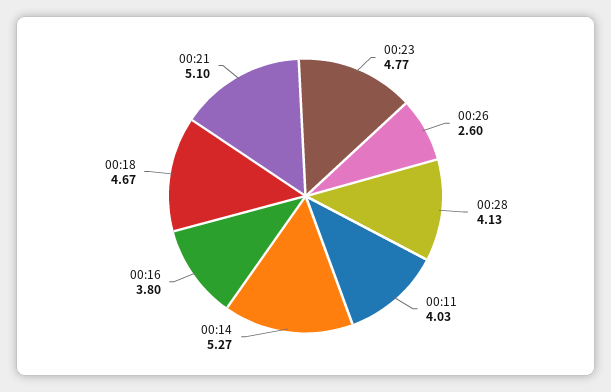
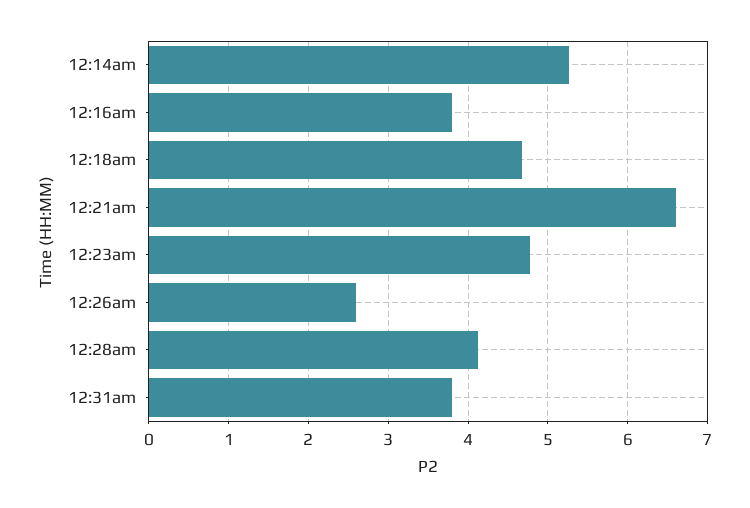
00:11: 4.03 -> none
00:21: 5.1 -> 6.6
12:31am: none -> 3.8

